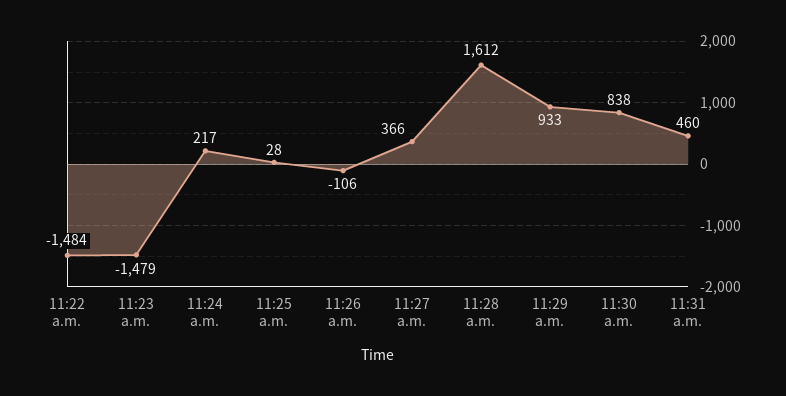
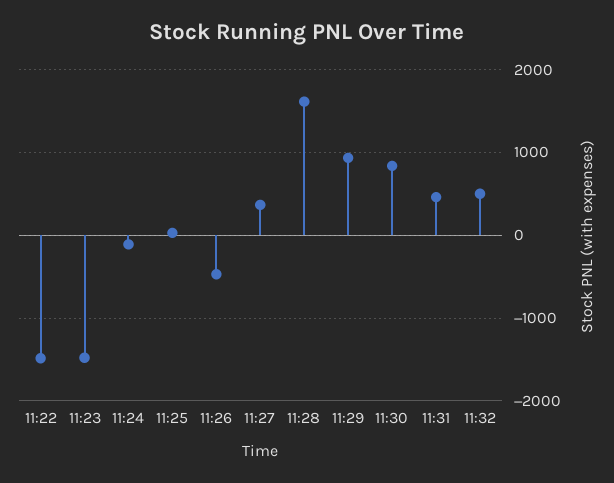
11:24 a.m.: 217 -> -100
11:26 a.m.: -106 -> -500
11:32: none -> 500

